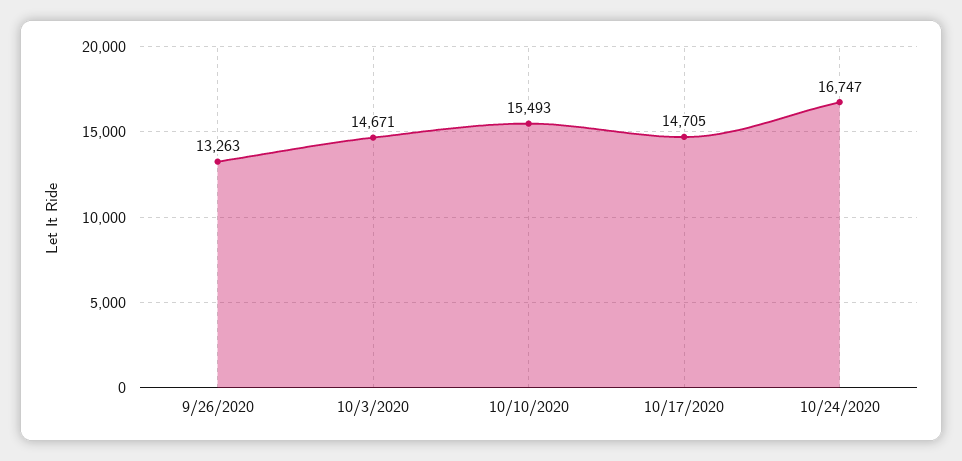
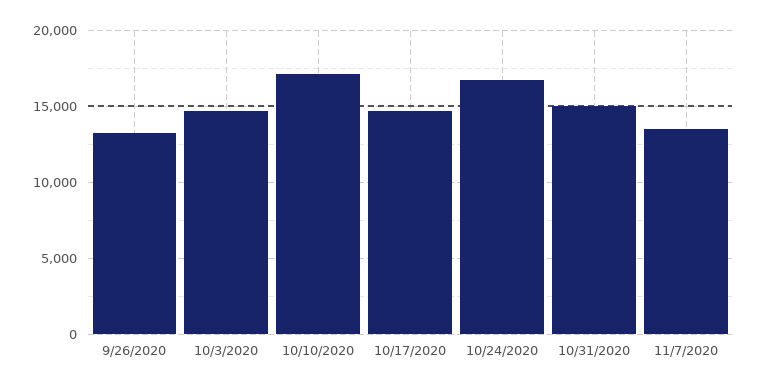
10/10/2020: 15493 -> 17000
10/31/2020: none -> 15000
11/7/2020: none -> 13500

